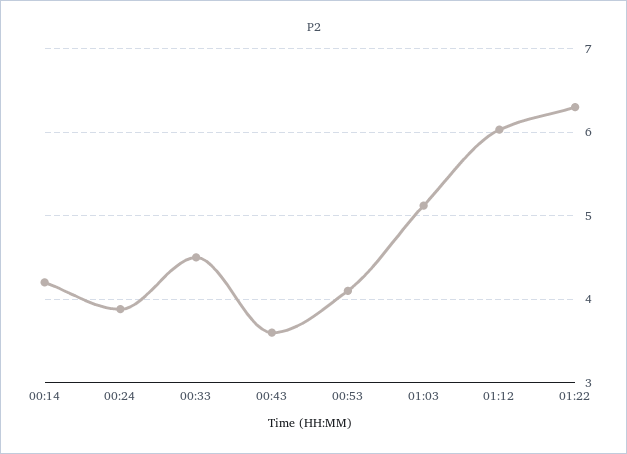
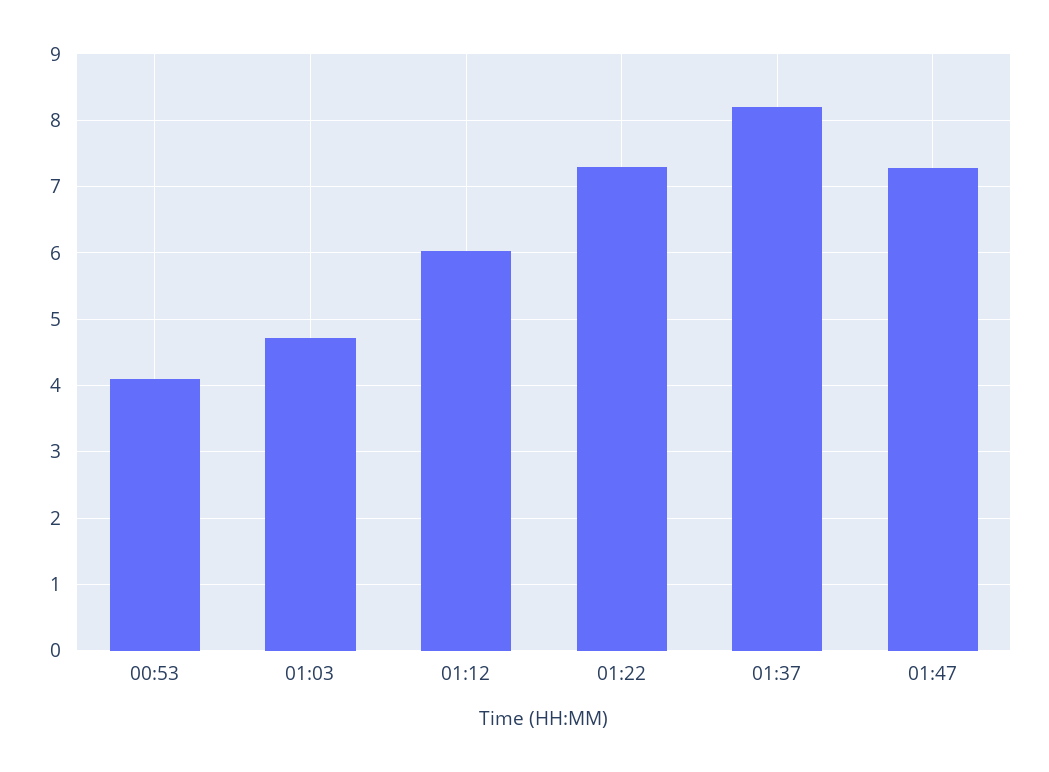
00:14: 4.2 -> none
00:24: 3.9 -> none
00:33: 4.5 -> none
00:43: 3.6 -> none
01:03: 5.1 -> 4.7
01:22: 6.3 -> 7.3
01:37: none -> 8.2
01:47: none -> 7.3

